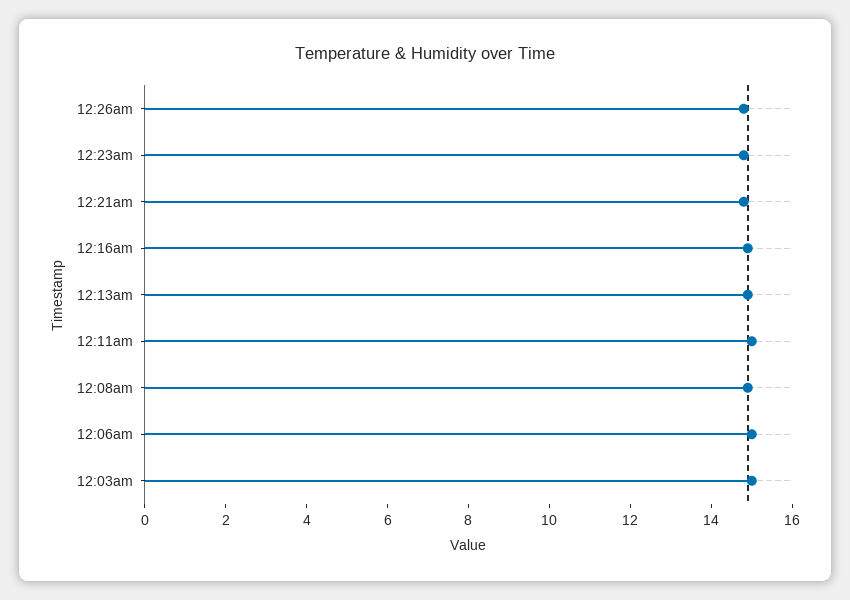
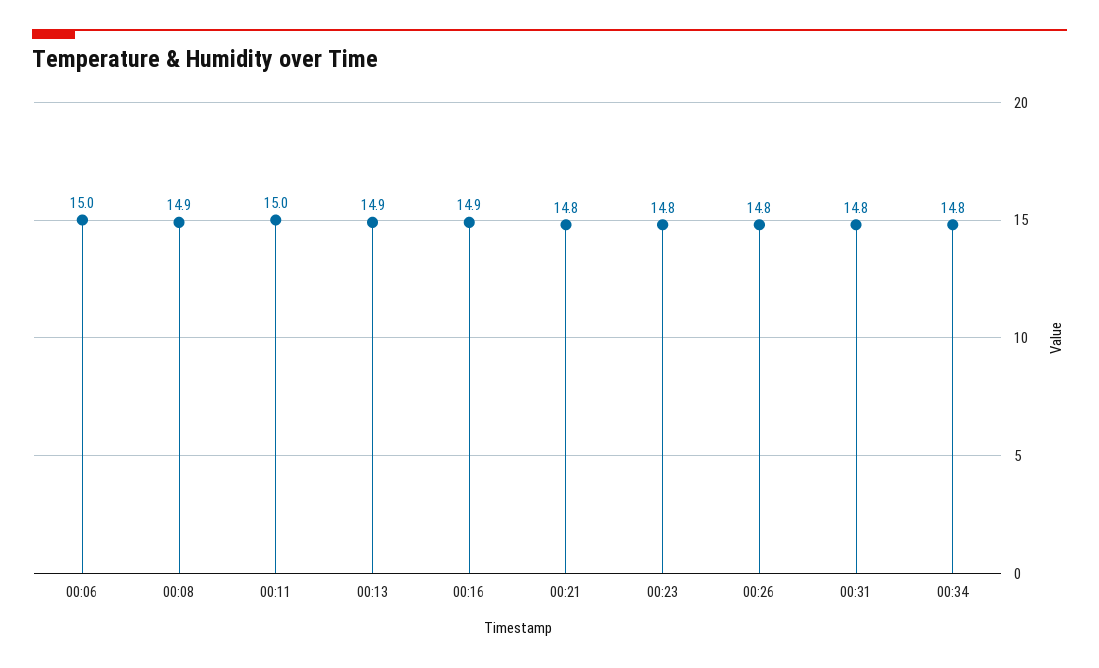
12:03am: 15 -> none
00:31: none -> 14.8
00:34: none -> 14.8

